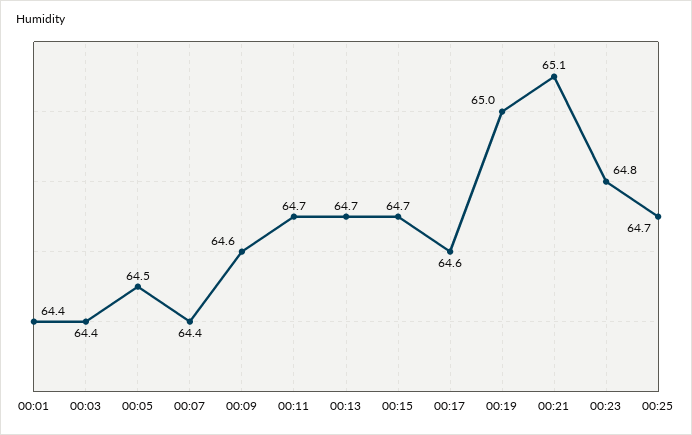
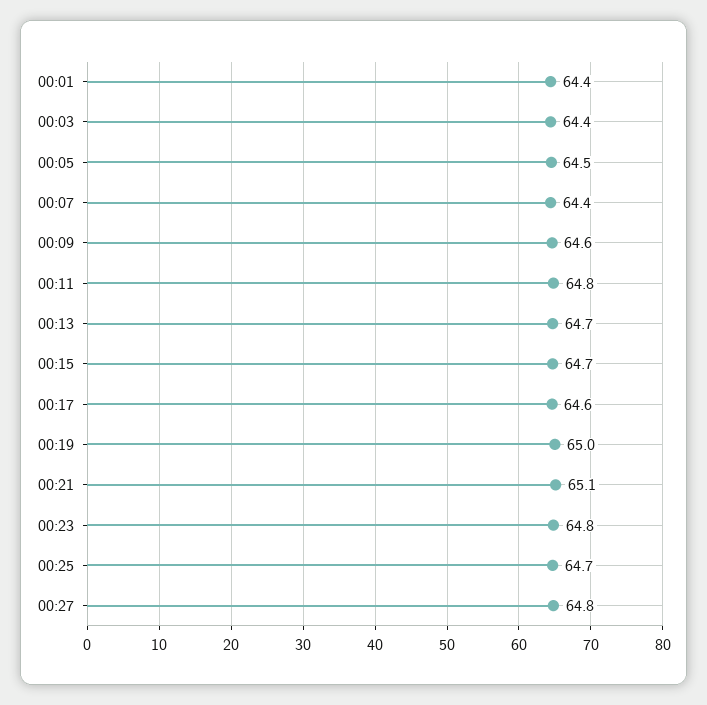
00:11: 64.7 -> 64.8
00:27: none -> 64.8

